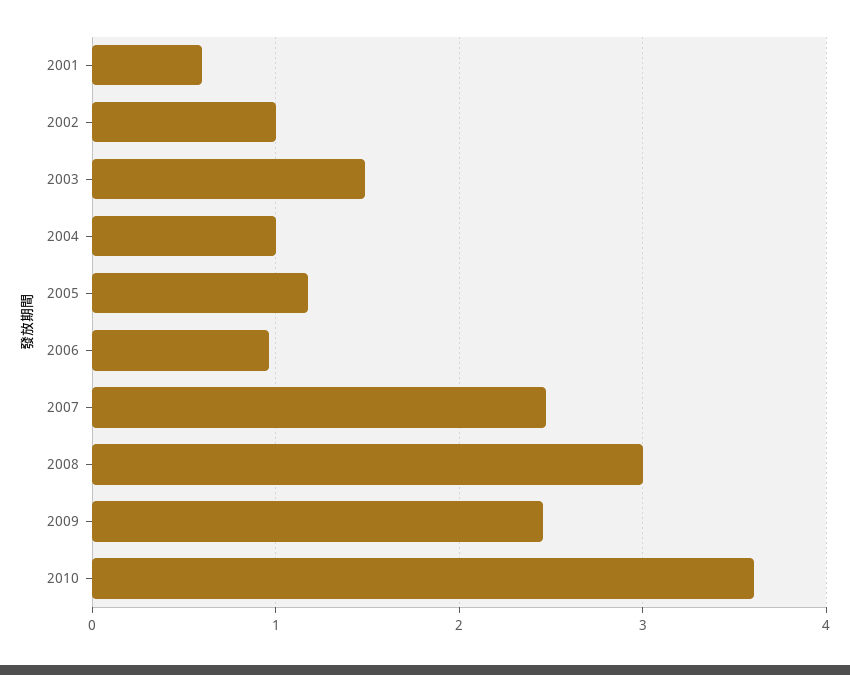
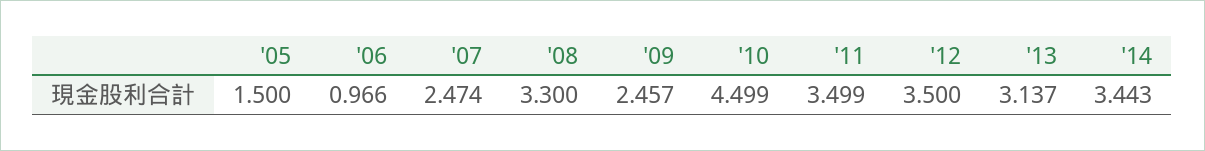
2001: 0.6 -> none
2002: 1 -> none
2003: 1.5 -> none
2004: 1 -> none
2005: 1.2 -> 1.5
2008: 3 -> 3.3
2010: 3.6 -> 4.499
'11: none -> 3.499
'12: none -> 3.5
'13: none -> 3.137
'14: none -> 3.443

